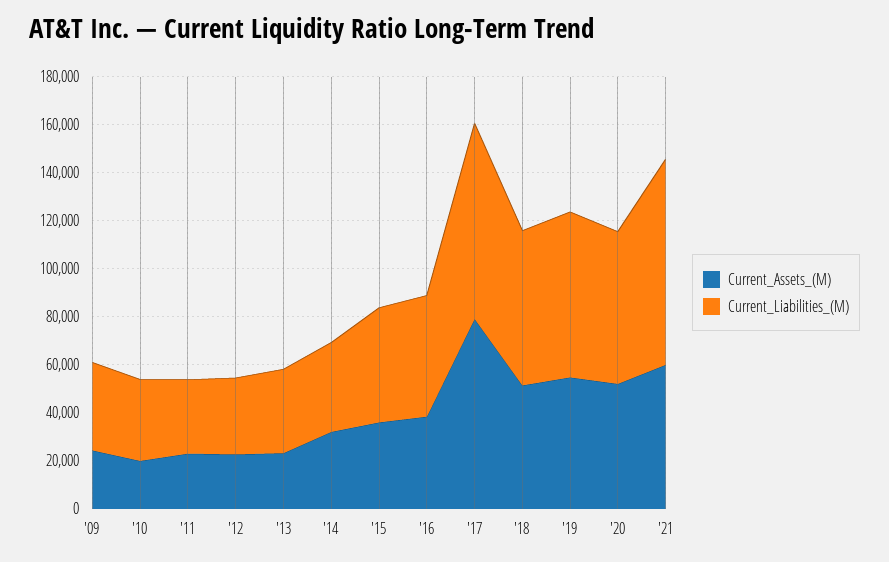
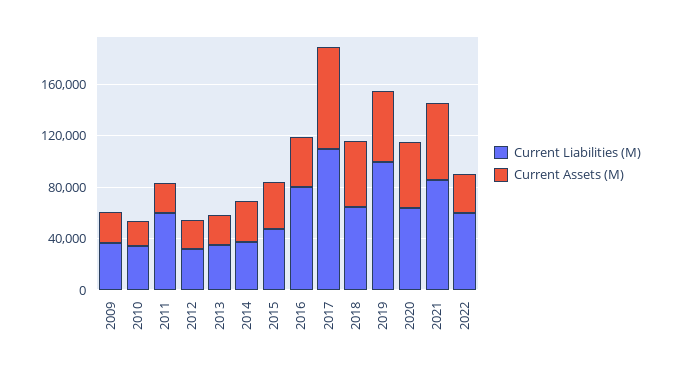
Current_Liabilities_(M), '11: 30000 -> 60000
Current_Liabilities_(M), '16: 50000 -> 80000
Current_Liabilities_(M), '17: 80000 -> 110000
Current_Liabilities_(M), '19: 70000 -> 100000
Current_Liabilities_(M), 2022: none -> 60000
Current_Assets_(M), 2022: none -> 30000

